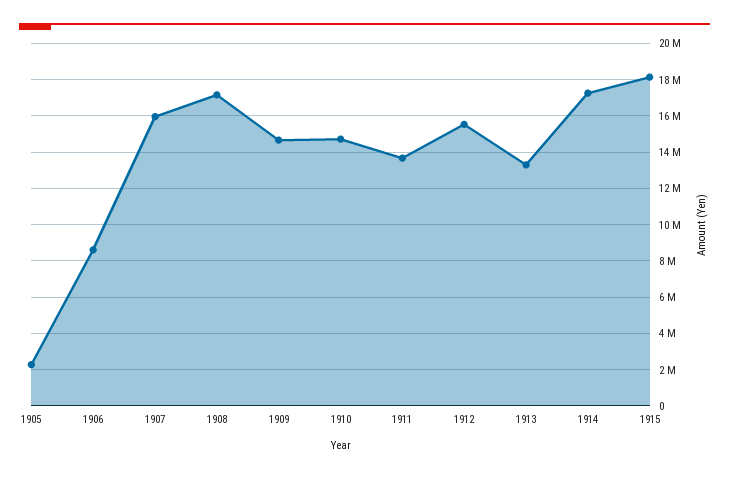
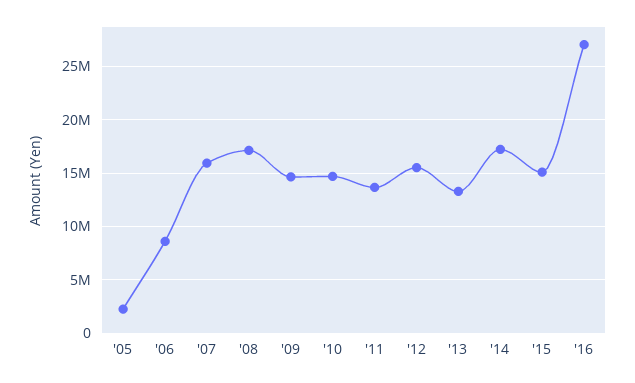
1915: 18000000 -> 15000000
'16: none -> 27000000

